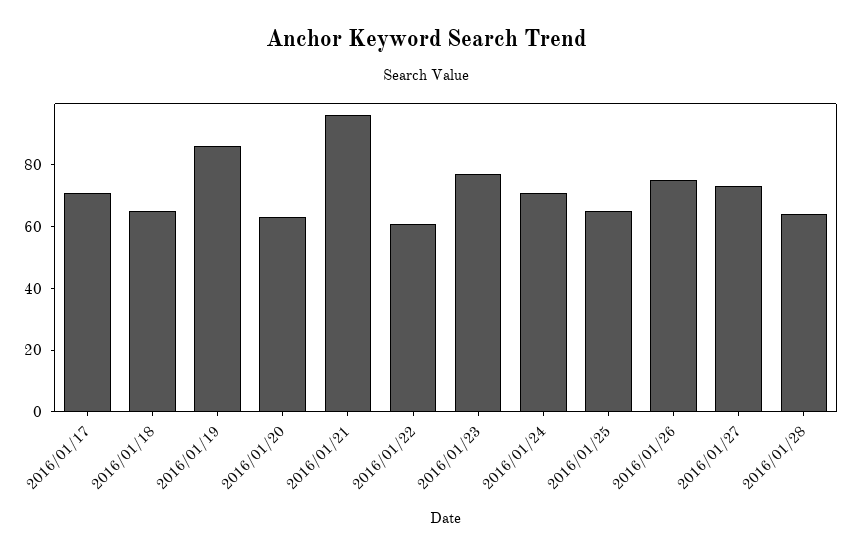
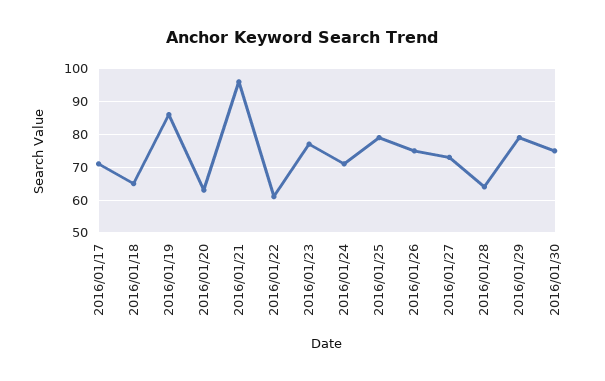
2016/01/25: 65 -> 80
2016/01/29: none -> 80
2016/01/30: none -> 75

